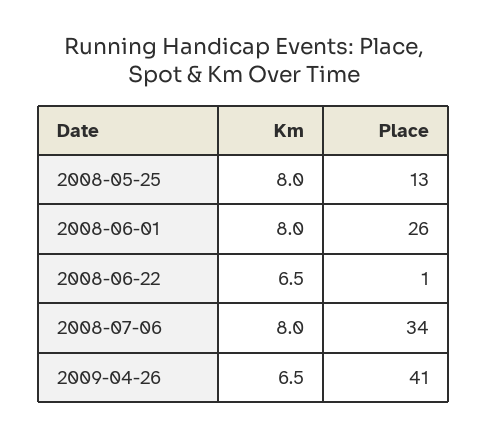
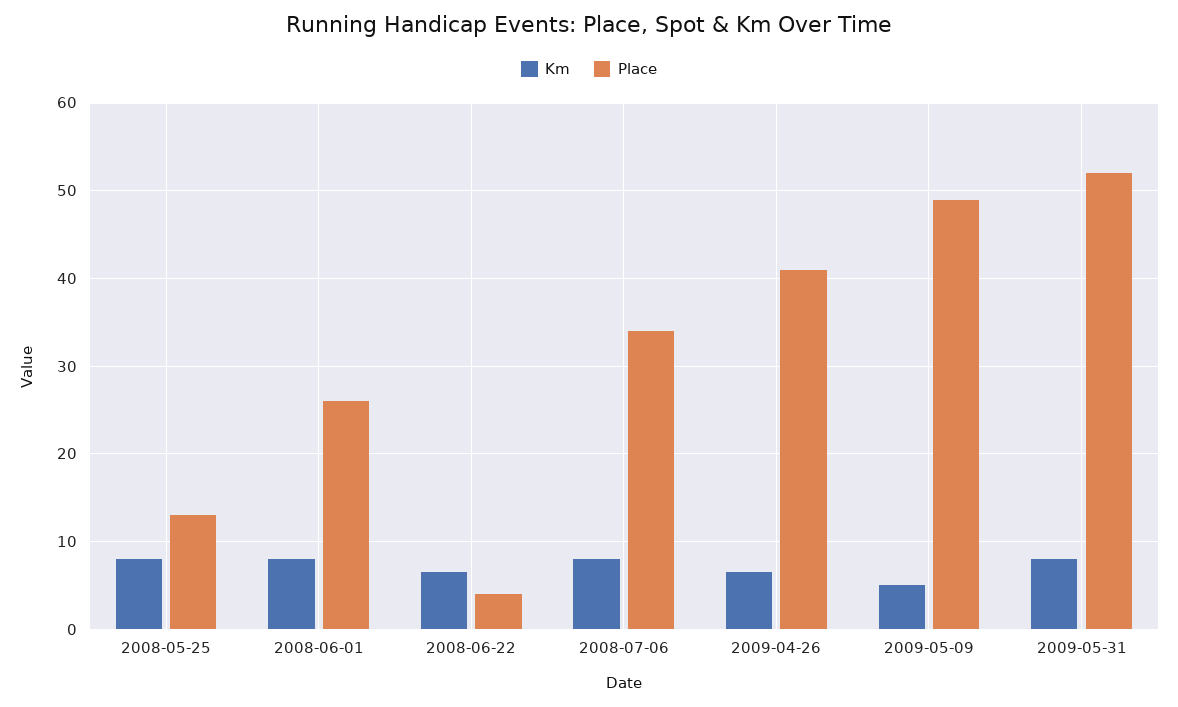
Place, 2008-06-22: 1 -> 4
Km, 2009-05-09: none -> 5
Place, 2009-05-09: none -> 49
Km, 2009-05-31: none -> 8
Place, 2009-05-31: none -> 52

